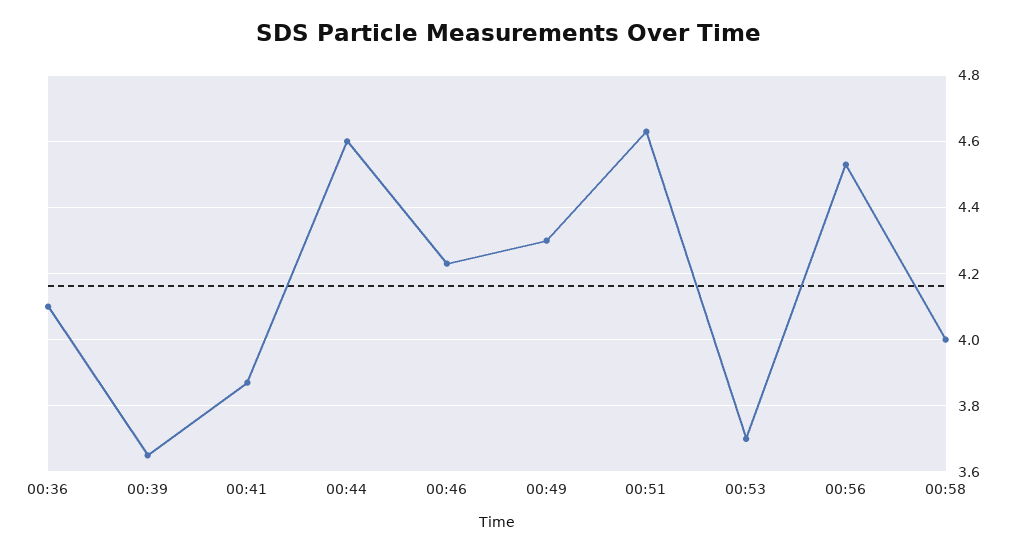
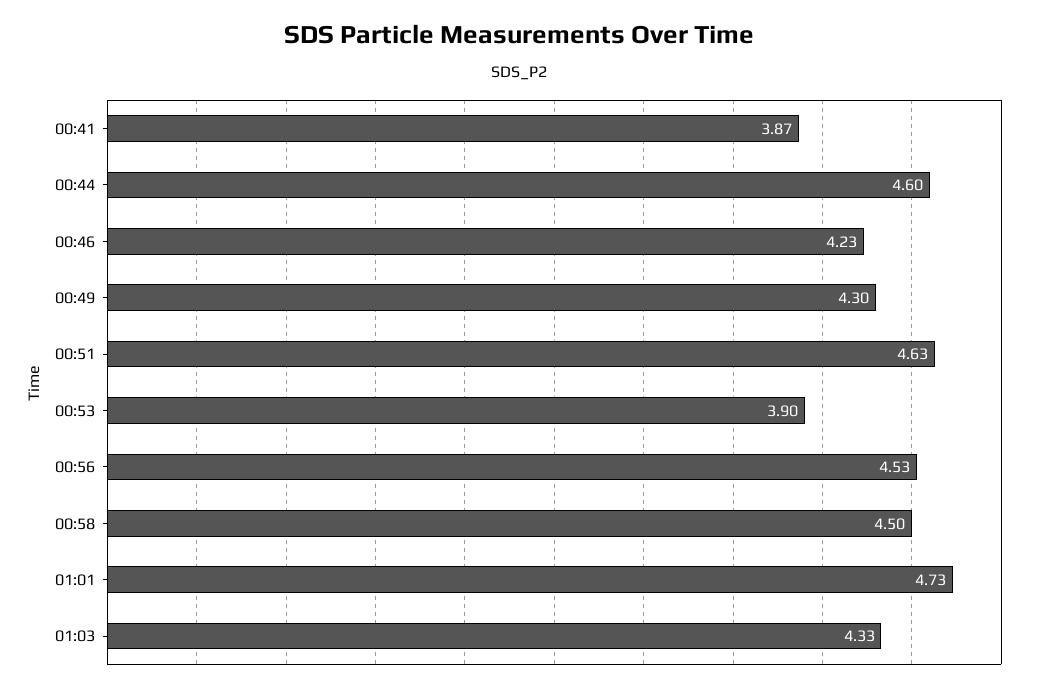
00:36: 4.1 -> none
00:39: 3.65 -> none
00:53: 3.7 -> 3.9
00:58: 4 -> 4.5
01:01: none -> 4.73
01:03: none -> 4.33

